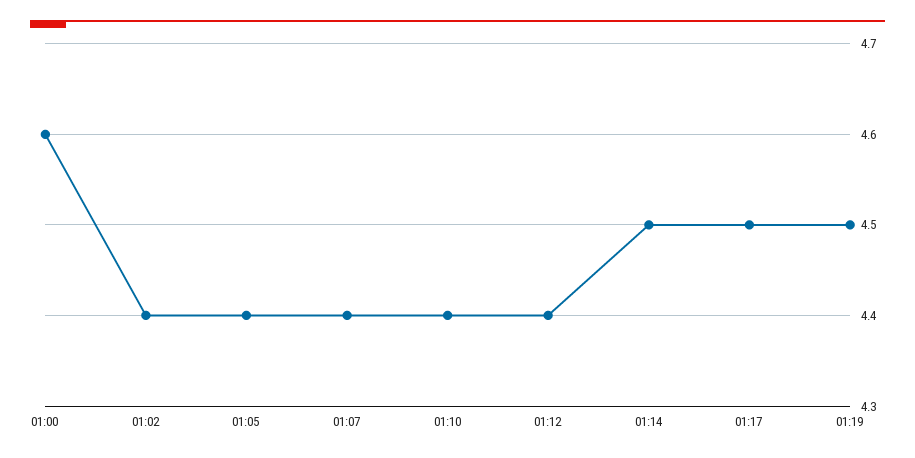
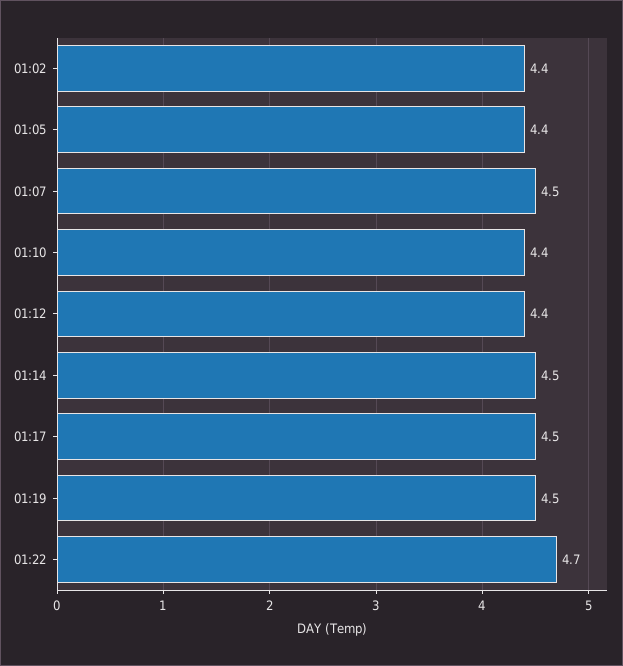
01:00: 4.6 -> none
01:07: 4.4 -> 4.5
01:22: none -> 4.7

